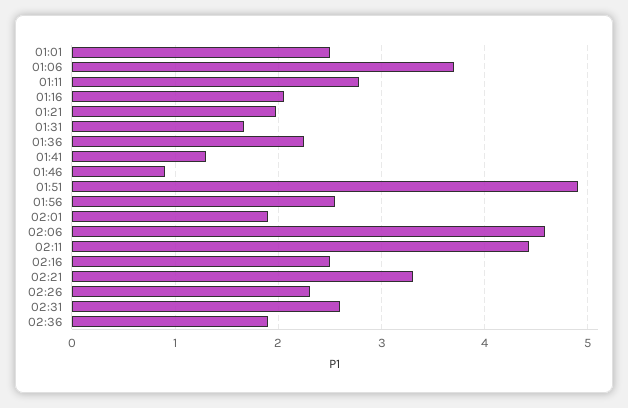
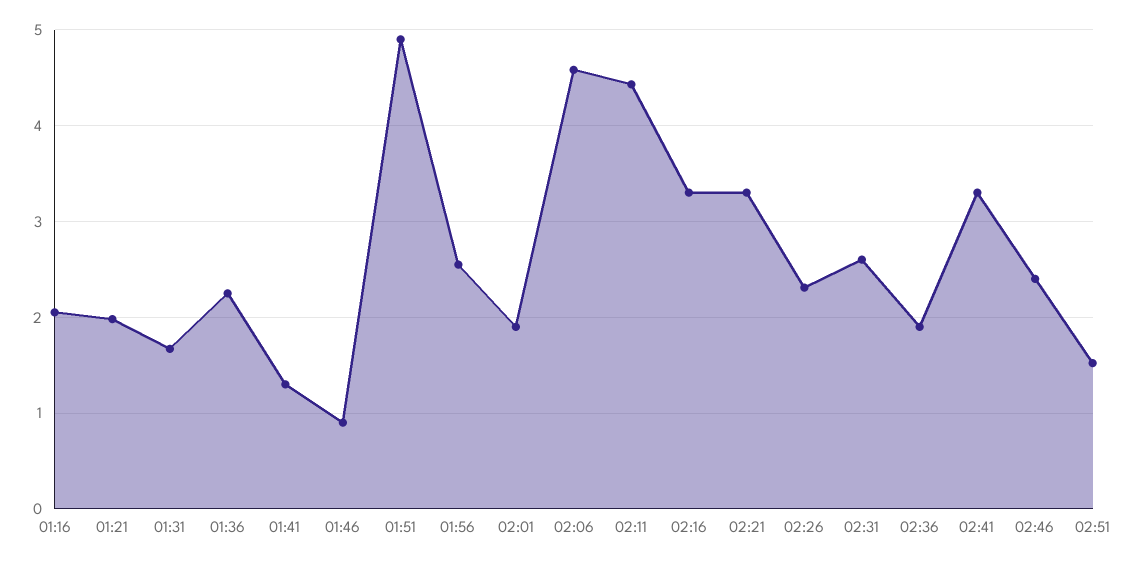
01:01: 2.5 -> none
01:06: 3.7 -> none
01:11: 2.8 -> none
02:16: 2.5 -> 3.3
02:41: none -> 3.3
02:46: none -> 2.4
02:51: none -> 1.5

